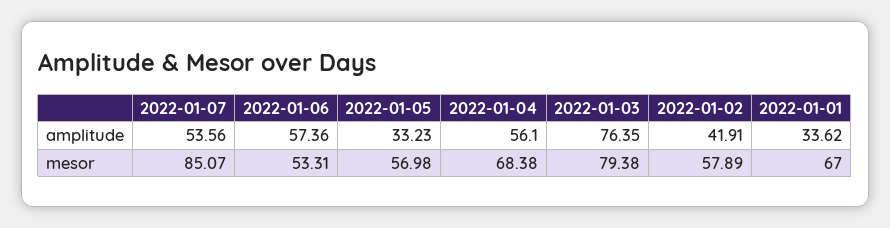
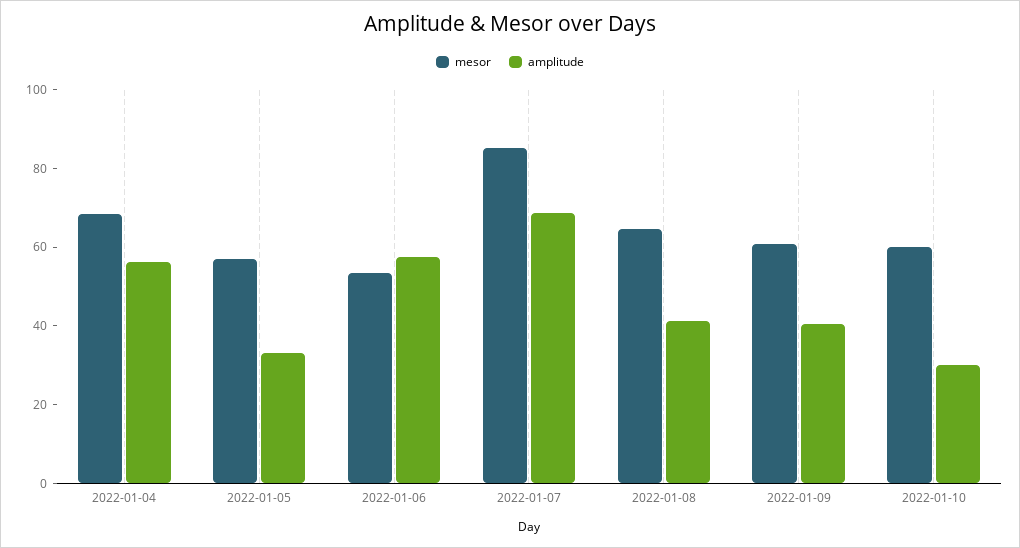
amplitude, 2022-01-07: 53.56 -> 70
amplitude, 2022-01-03: 76.35 -> none
amplitude, 2022-01-02: 41.91 -> none
amplitude, 2022-01-01: 33.62 -> none
mesor, 2022-01-03: 79.38 -> none
mesor, 2022-01-02: 57.89 -> none
mesor, 2022-01-01: 67 -> none
mesor, 2022-01-08: none -> 65
amplitude, 2022-01-08: none -> 40
mesor, 2022-01-09: none -> 60
amplitude, 2022-01-09: none -> 40
mesor, 2022-01-10: none -> 60
amplitude, 2022-01-10: none -> 30

